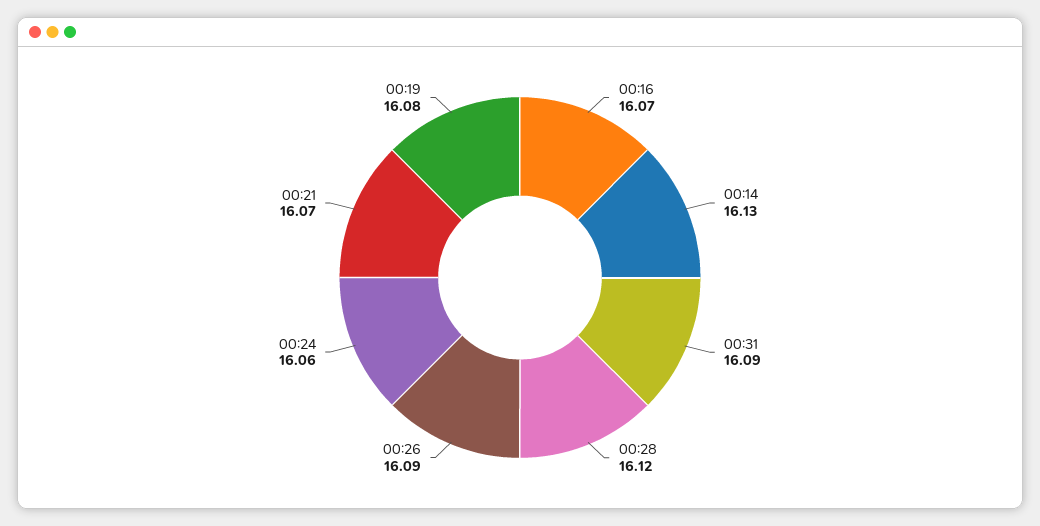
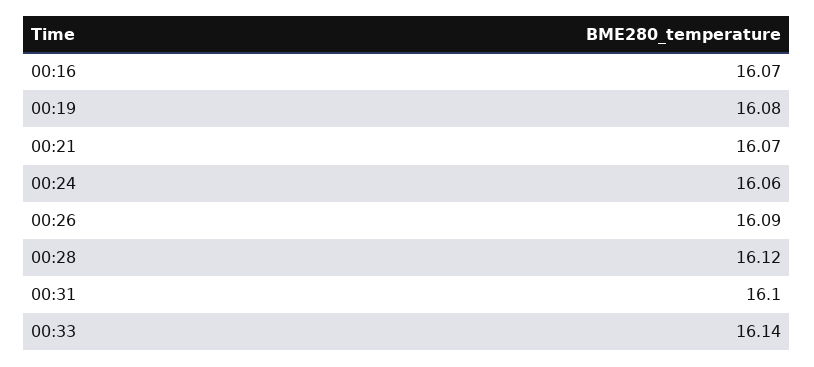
00:14: 16.13 -> none
00:31: 16.09 -> 16.1
00:33: none -> 16.14

